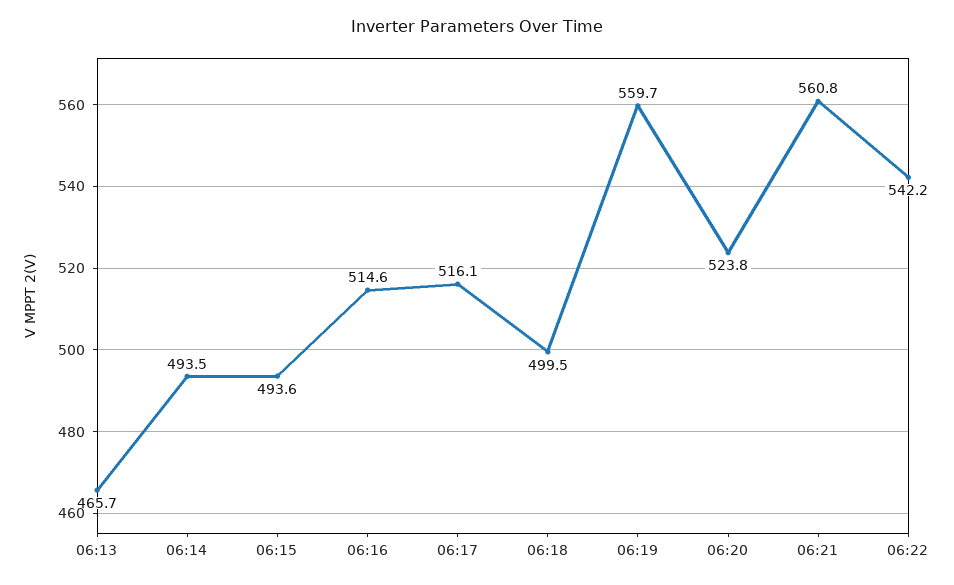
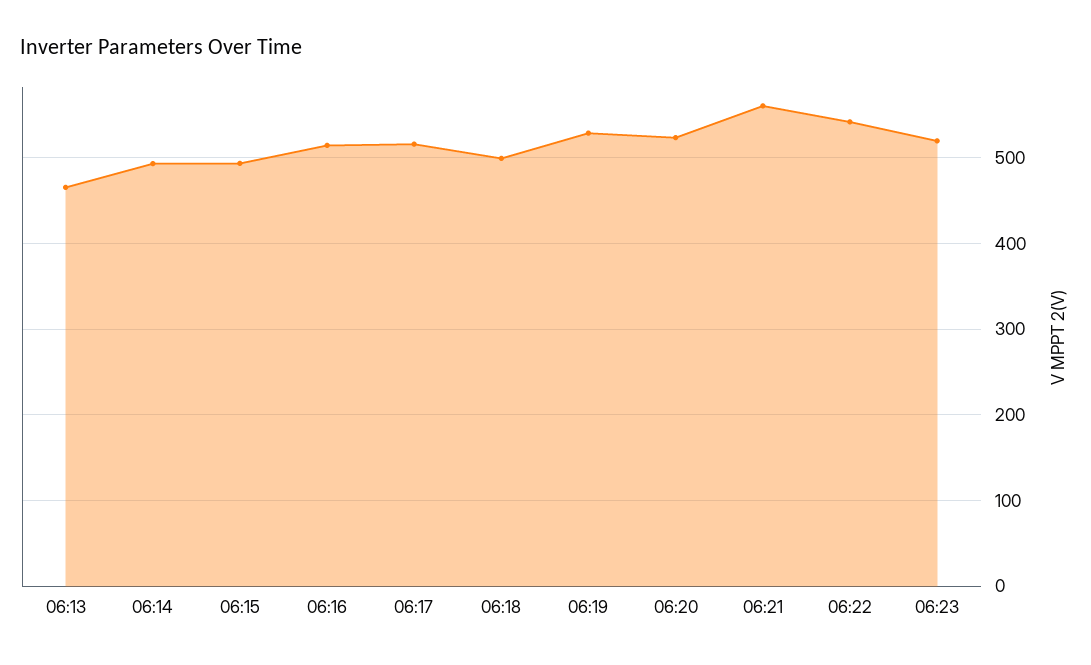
06:19: 559.7 -> 530
06:23: none -> 520

